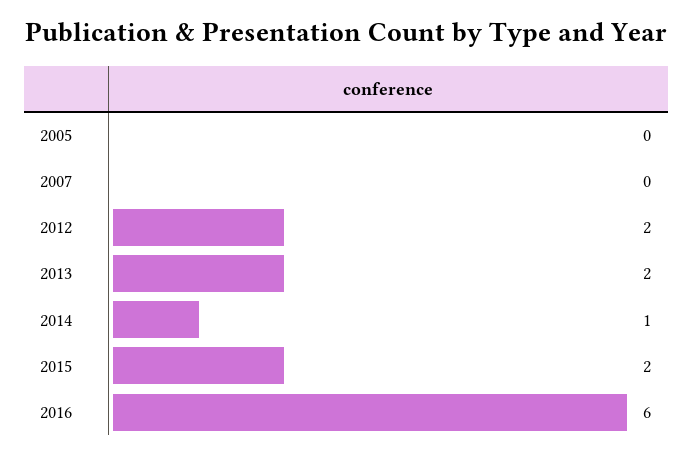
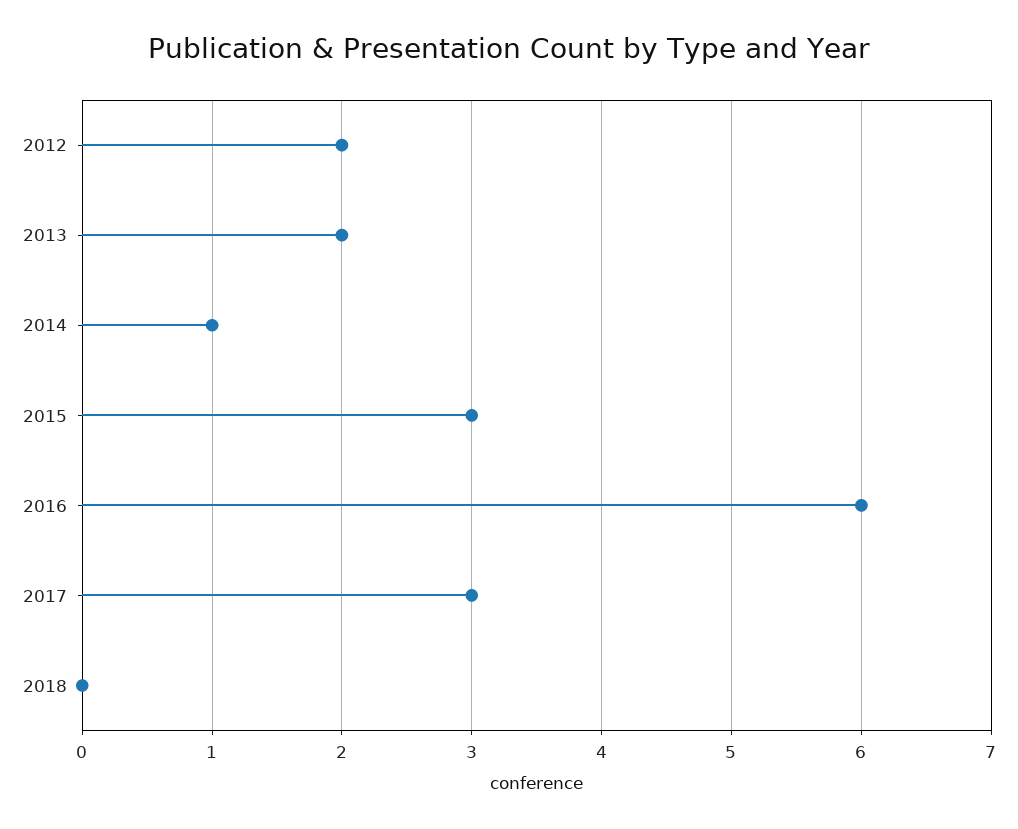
2005: 0 -> none
2007: 0 -> none
2015: 2 -> 3
2017: none -> 3
2018: none -> 0

